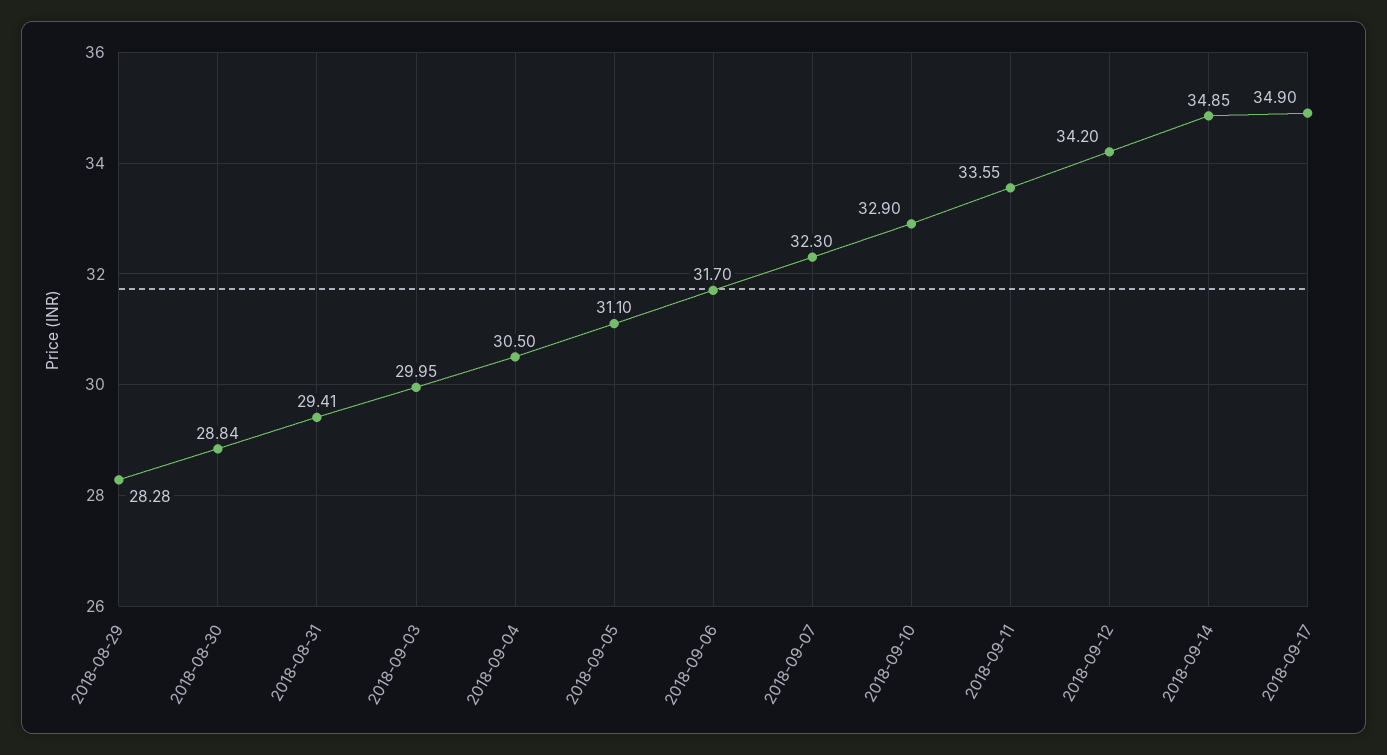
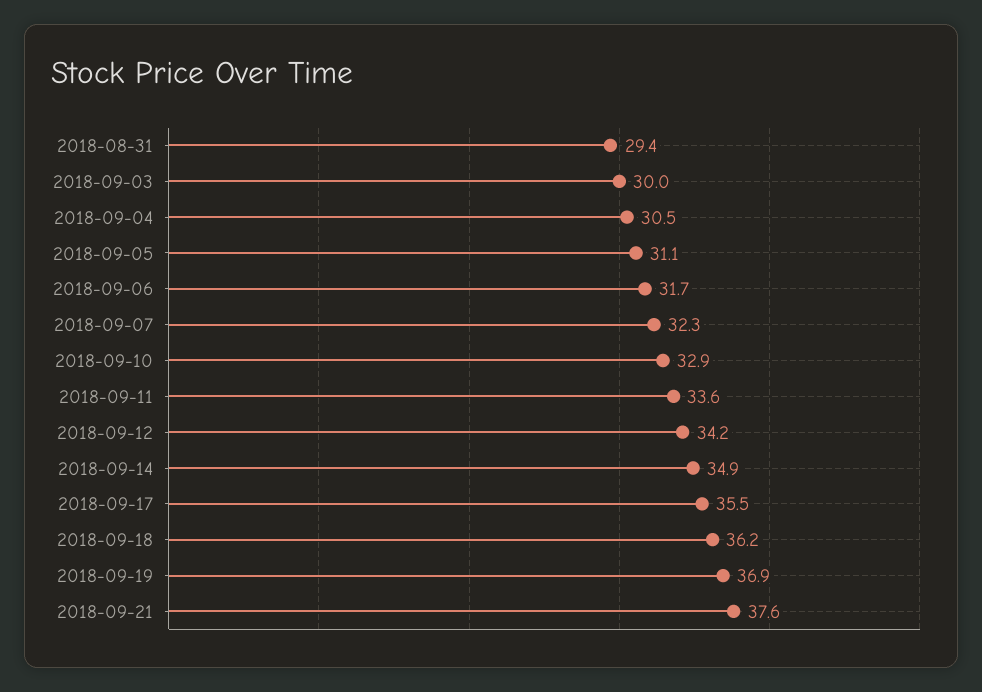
2018-08-29: 28.28 -> none
2018-08-30: 28.84 -> none
2018-09-17: 34.9 -> 35.5
2018-09-18: none -> 36.2
2018-09-19: none -> 36.9
2018-09-21: none -> 37.6

